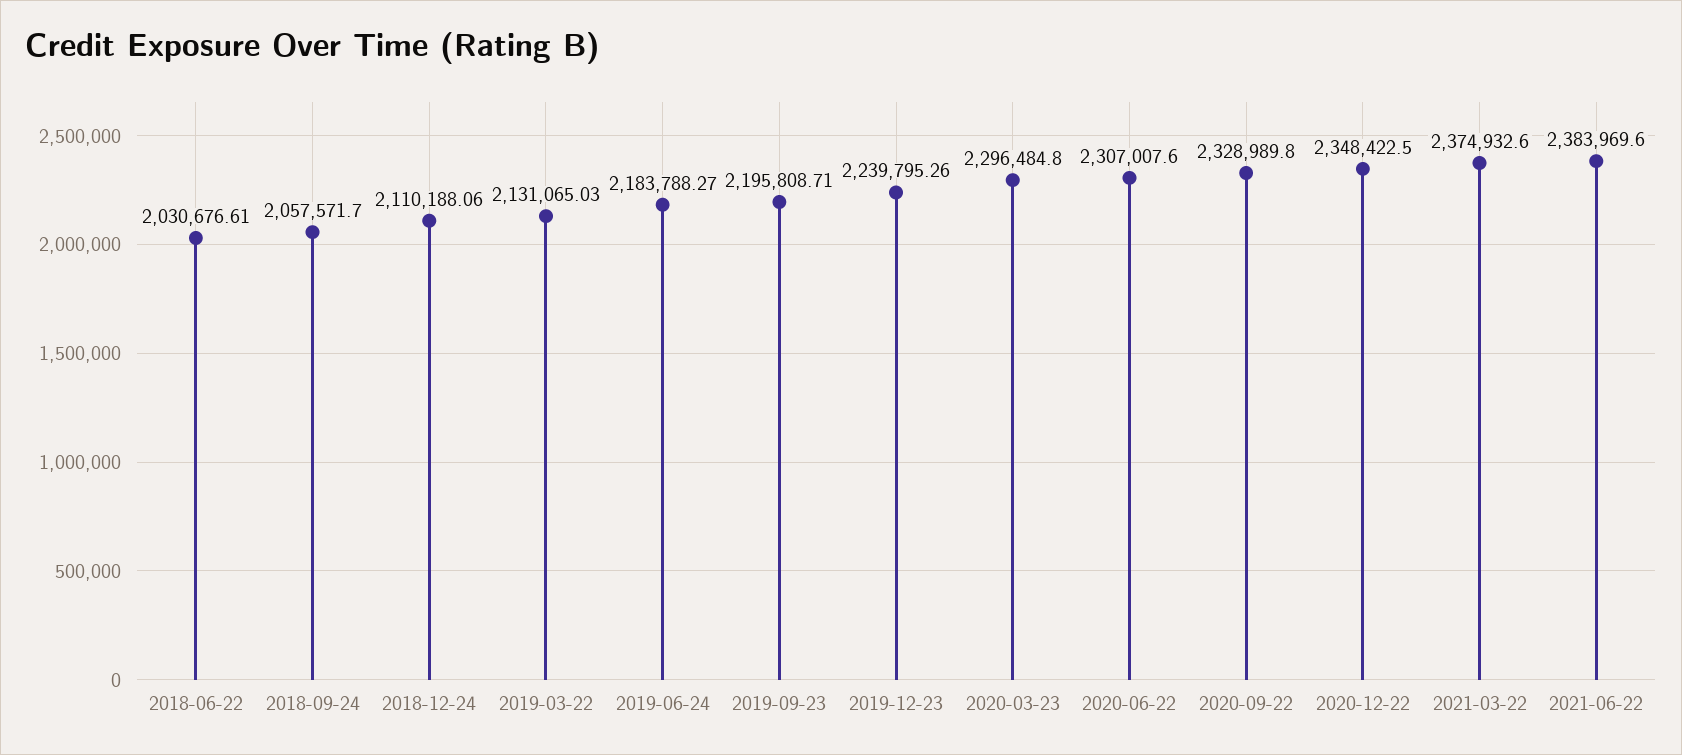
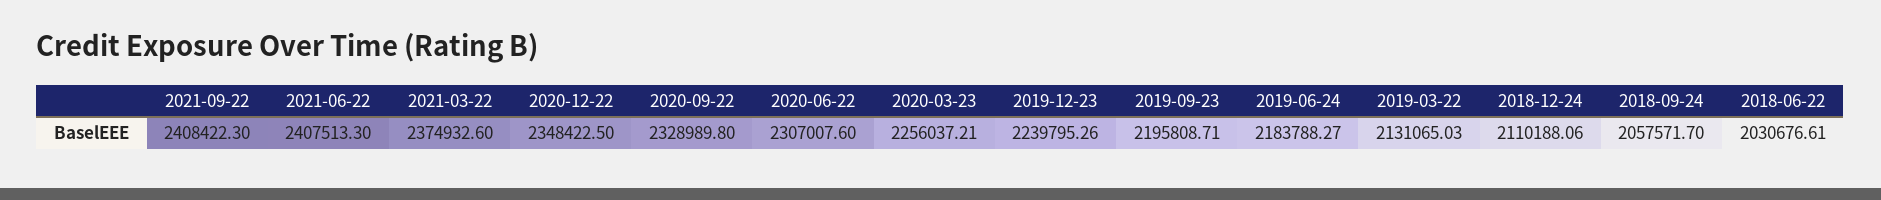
2020-03-23: 2296484.8 -> 2256037.21
2021-06-22: 2383969.6 -> 2407513.3
2021-09-22: none -> 2408422.3

